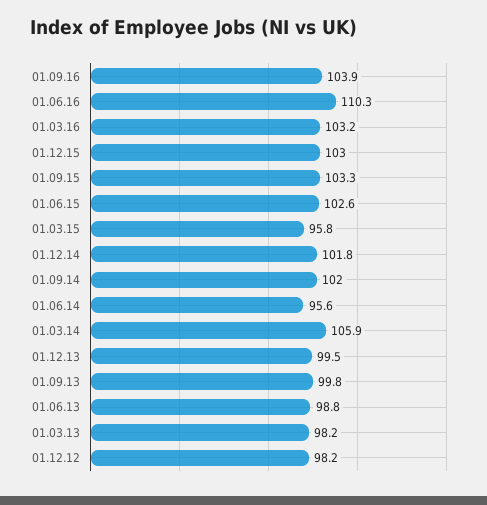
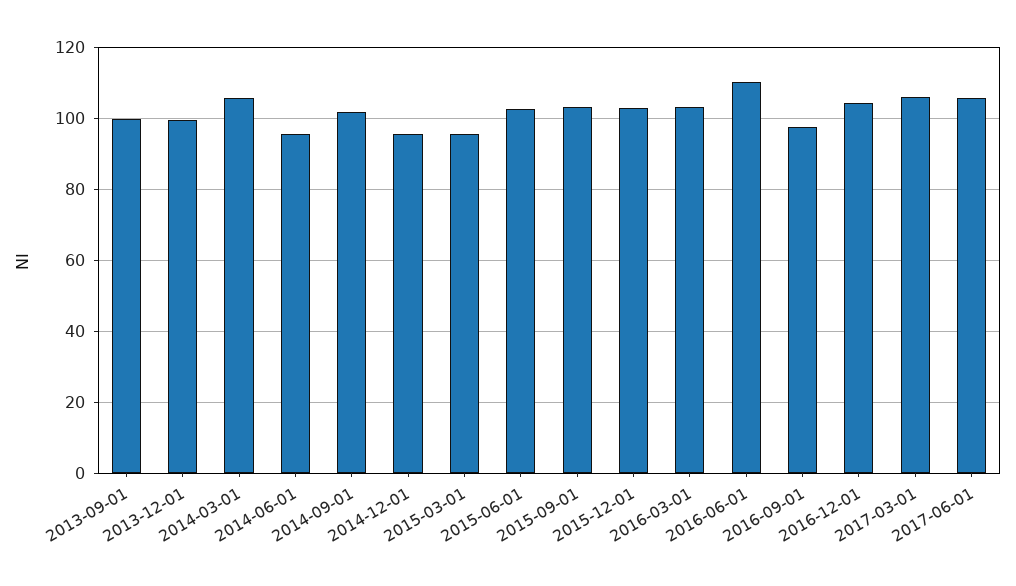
01.09.16: 103.9 -> 98
01.12.14: 101.8 -> 96
01.06.13: 98.8 -> none
01.03.13: 98.2 -> none
01.12.12: 98.2 -> none
2016-12-01: none -> 104
2017-03-01: none -> 106
2017-06-01: none -> 106

